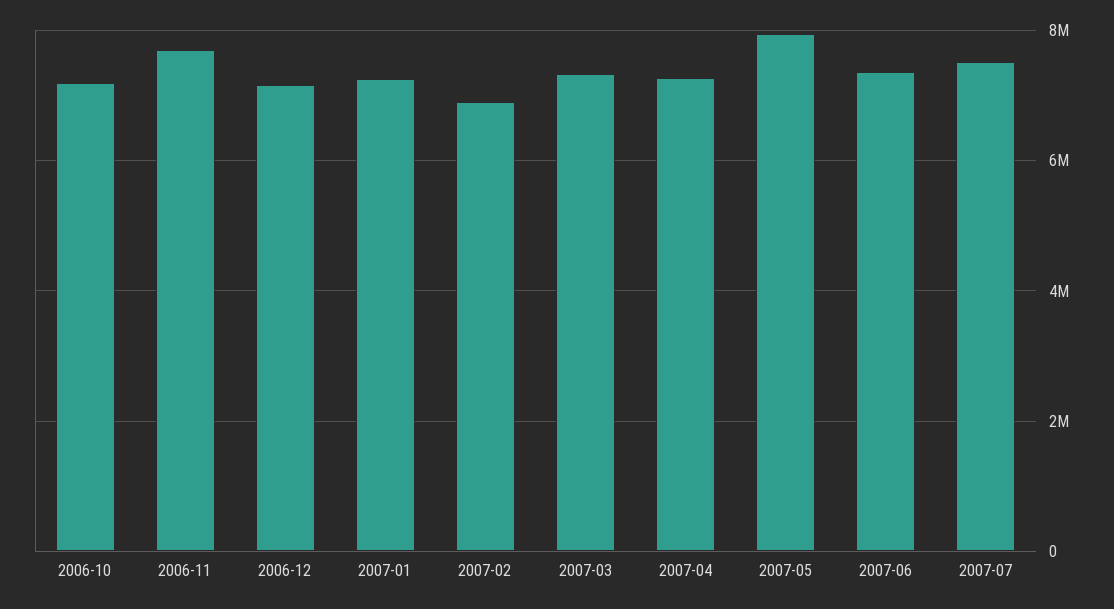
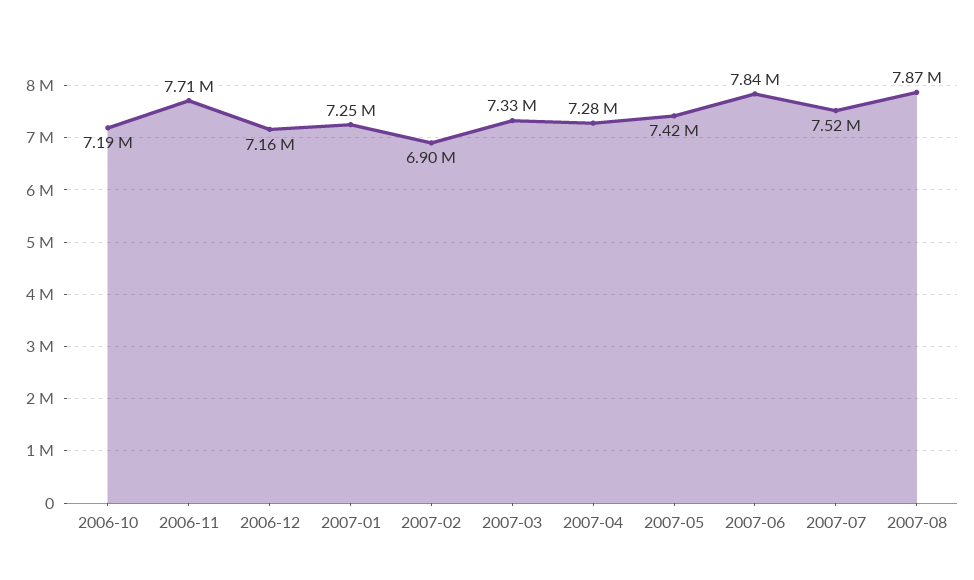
2007-05: 8000000 -> 7420000
2007-06: 7400000 -> 7840000
2007-08: none -> 7870000

